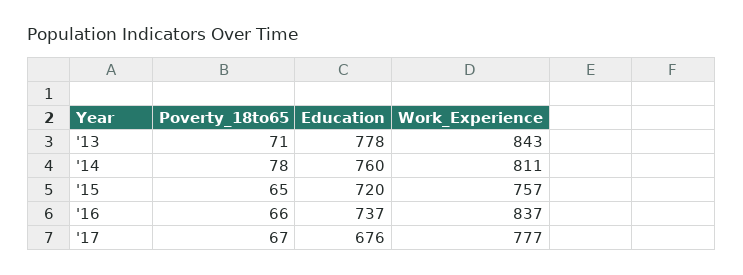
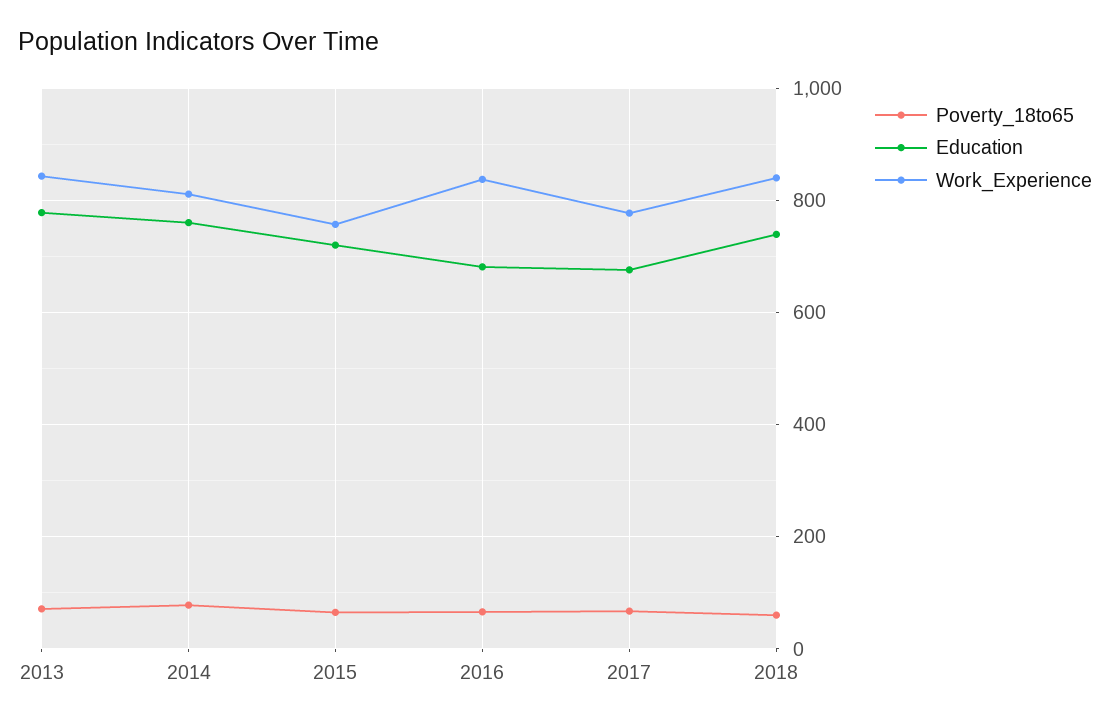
Education, '16: 737 -> 680
Poverty_18to65, 2018: none -> 60
Education, 2018: none -> 740
Work_Experience, 2018: none -> 840

